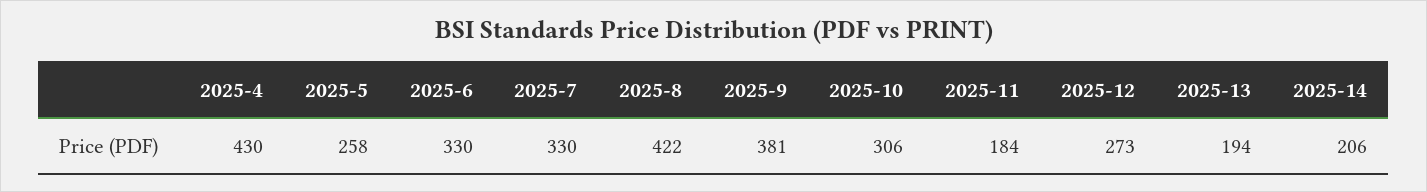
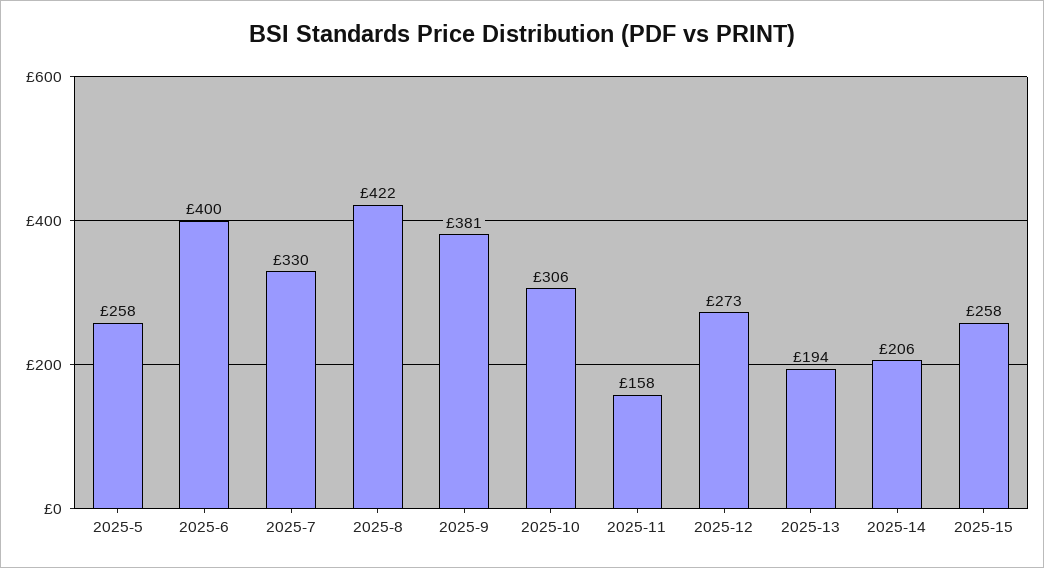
2025-4: 430 -> none
2025-6: 330 -> 400
2025-11: 184 -> 158
2025-15: none -> 258

